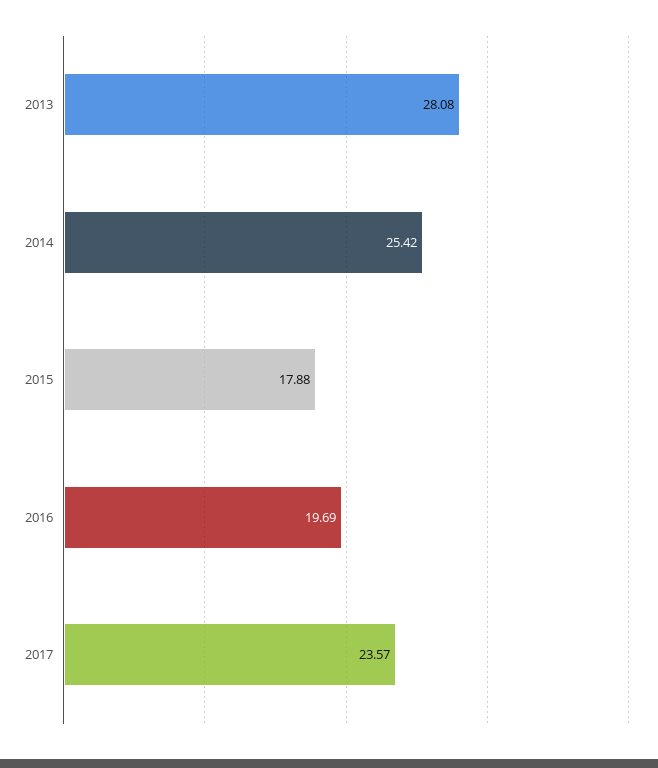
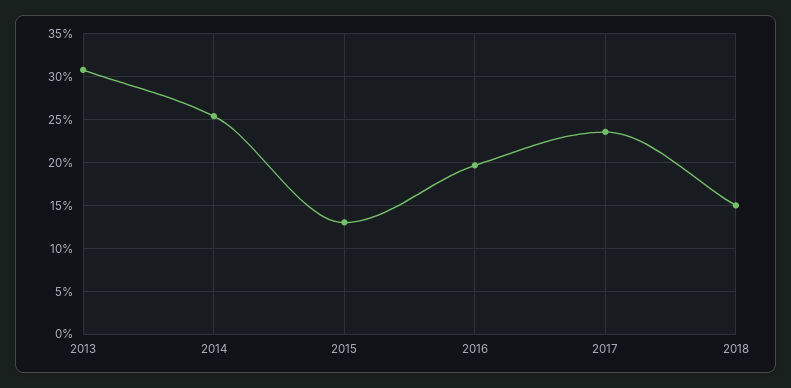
2013: 28.08 -> 31
2015: 17.88 -> 13
2018: none -> 15

